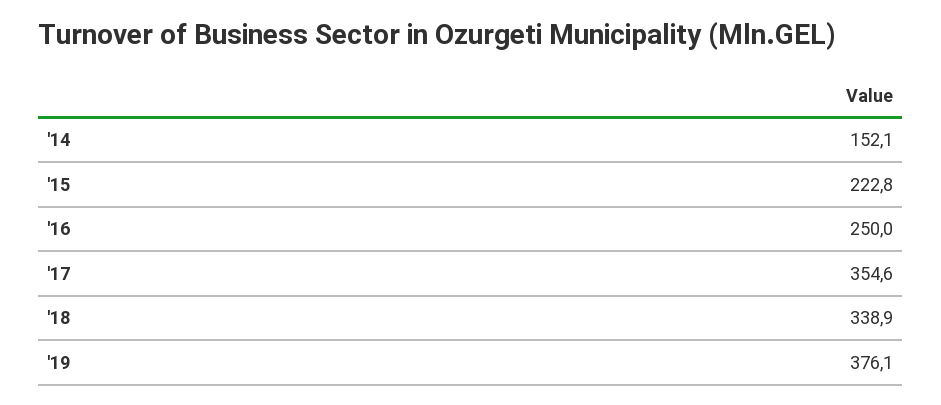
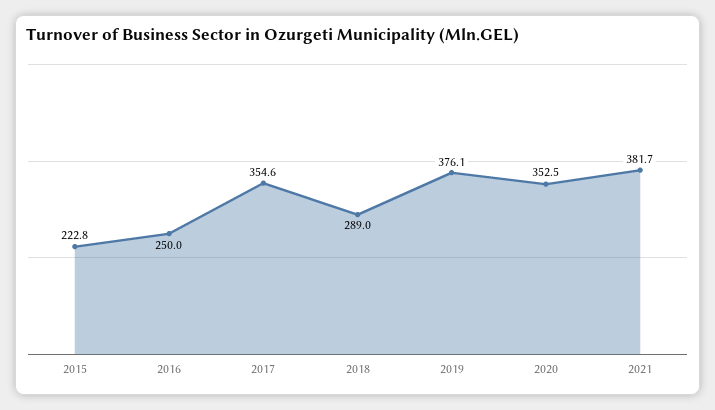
'14: 152.1 -> none
'18: 338.9 -> 289
2020: none -> 352.5
2021: none -> 381.7

